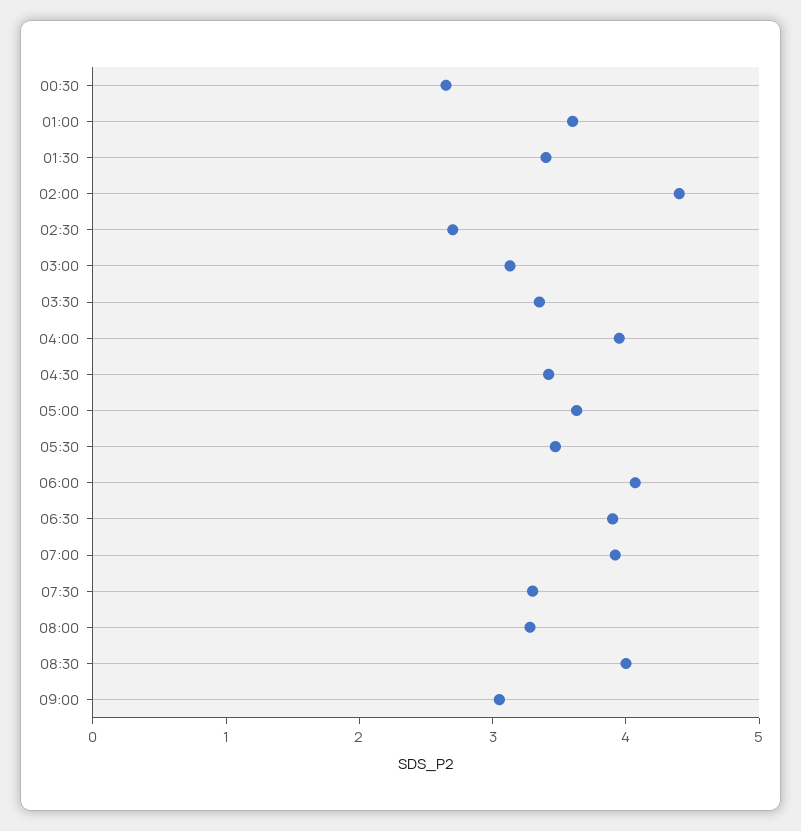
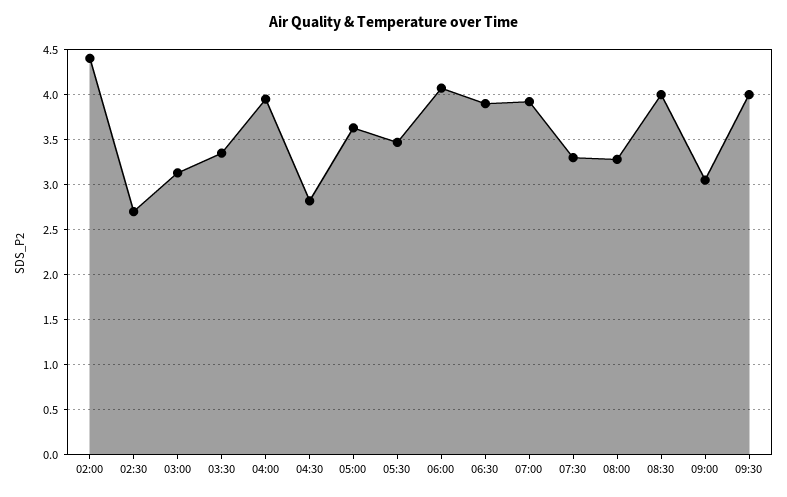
00:30: 2.6 -> none
01:00: 3.6 -> none
01:30: 3.4 -> none
04:30: 3.4 -> 2.8
09:30: none -> 4

